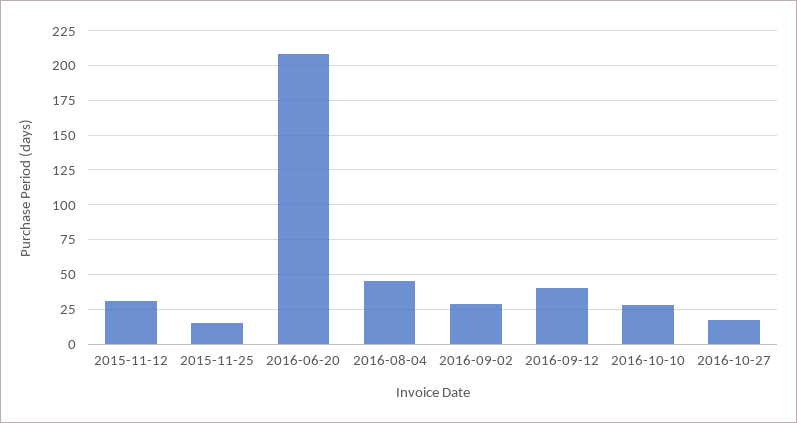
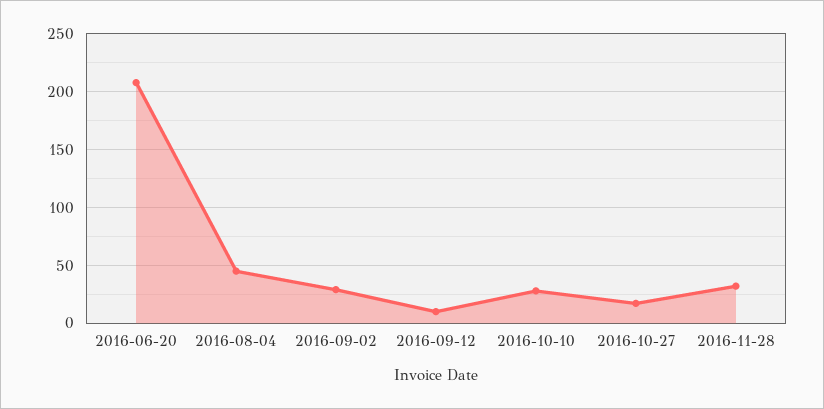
2015-11-12: 30 -> none
2015-11-25: 15 -> none
2016-09-12: 40 -> 10
2016-11-28: none -> 30

